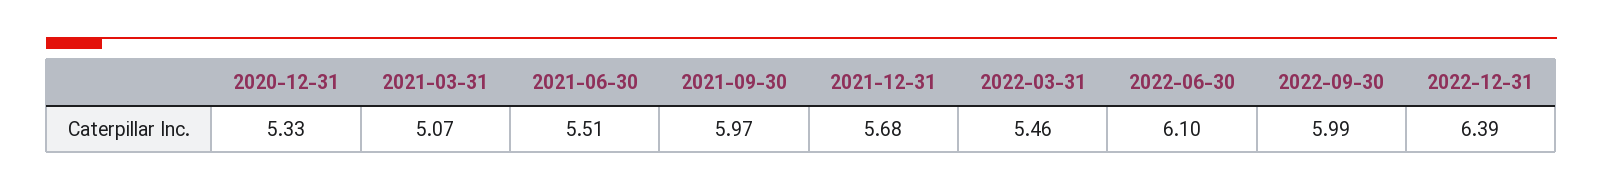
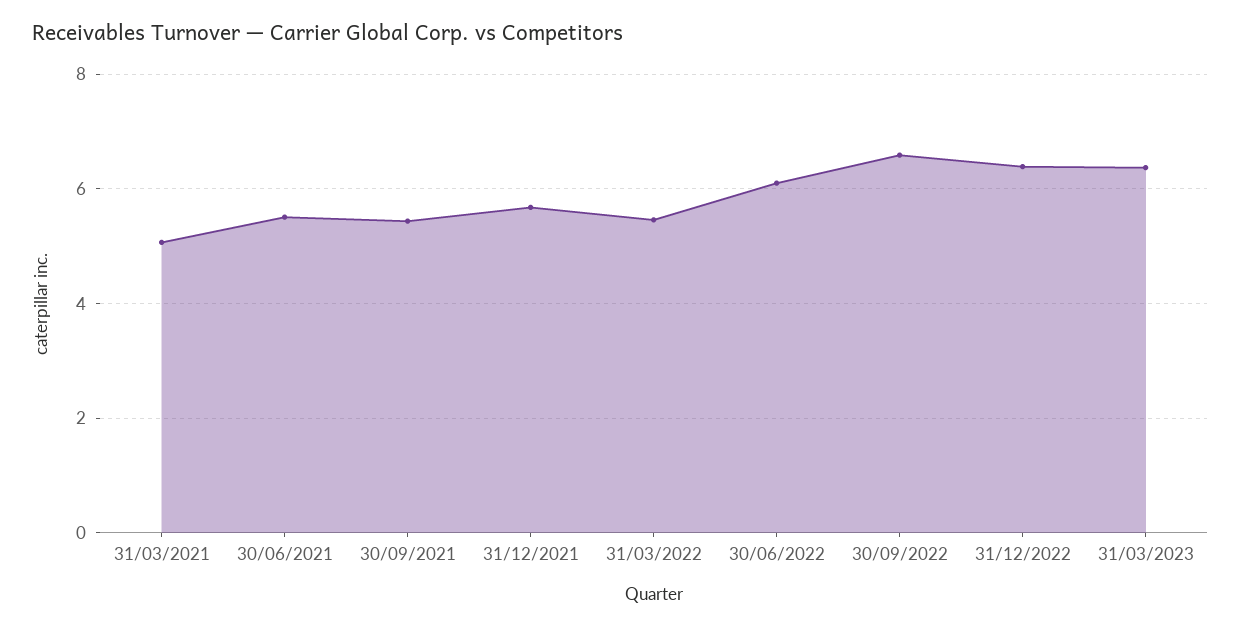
2020-12-31: 5.33 -> none
2021-09-30: 5.97 -> 5.4
2022-09-30: 5.99 -> 6.6
31/03/2023: none -> 6.4

